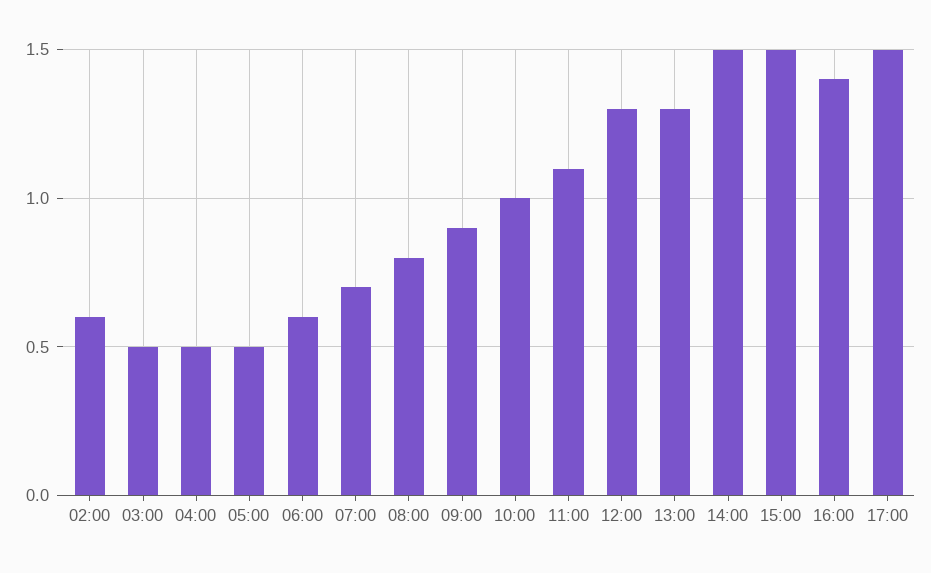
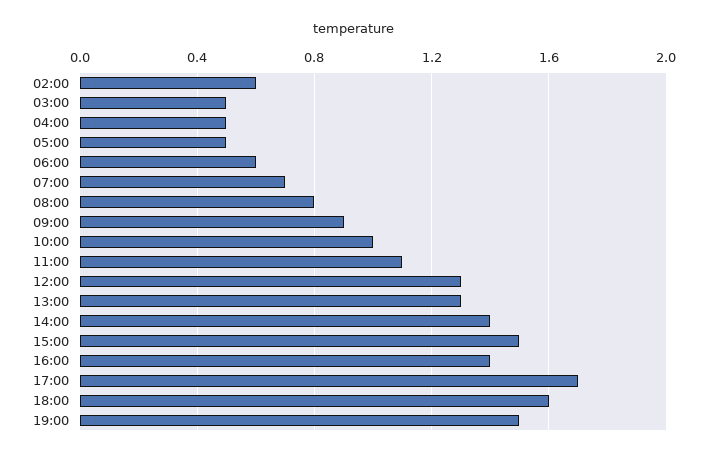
14:00: 1.5 -> 1.4
17:00: 1.5 -> 1.7
18:00: none -> 1.6
19:00: none -> 1.5

